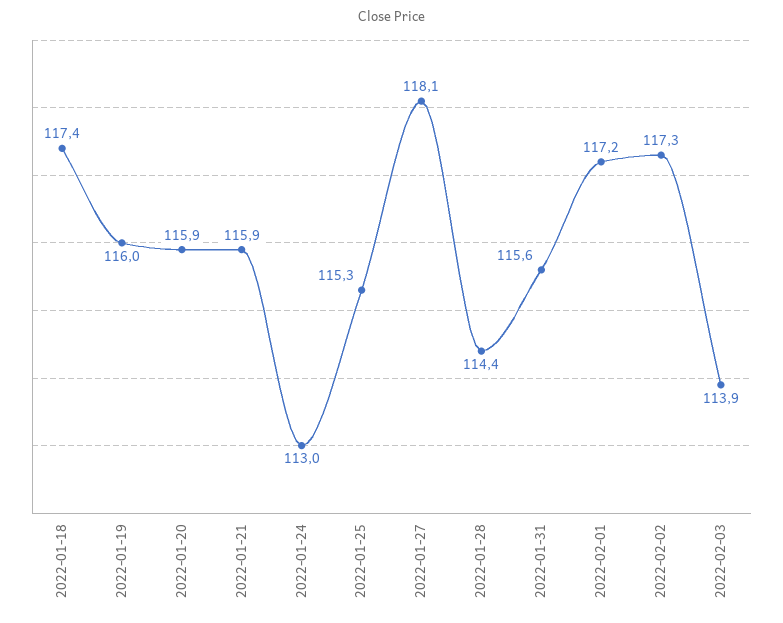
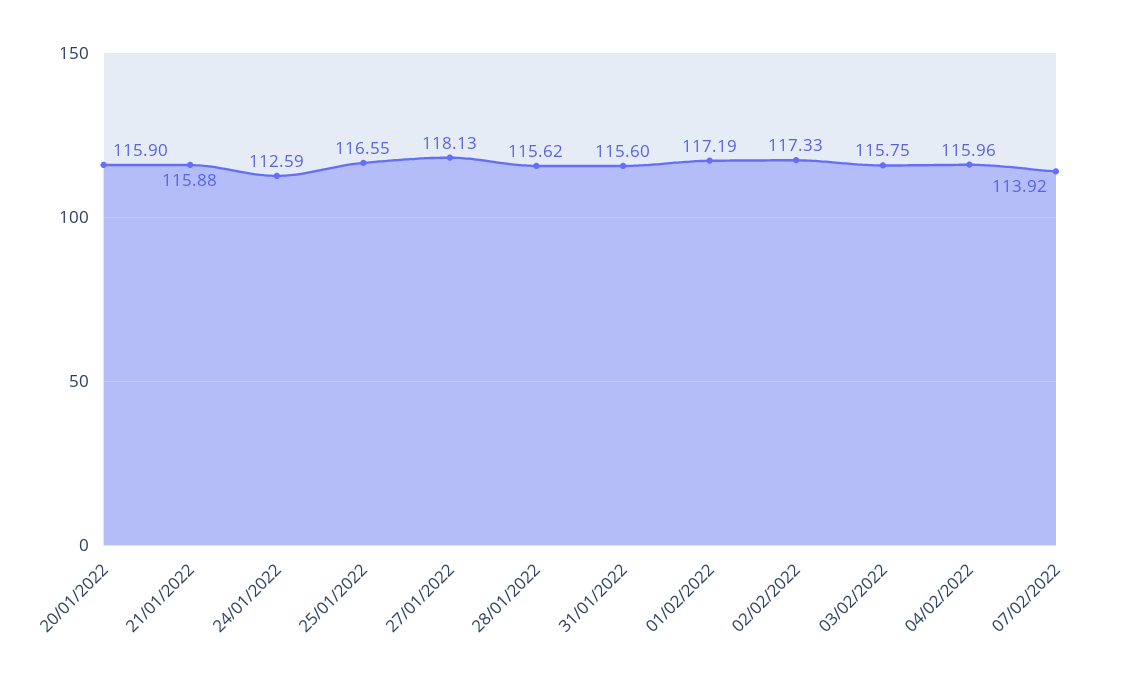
2022-01-18: 117.4 -> none
2022-01-19: 116 -> none
2022-01-24: 113 -> 112.59
2022-01-25: 115.3 -> 116.55
2022-01-28: 114.4 -> 115.62
2022-02-03: 113.9 -> 115.75
04/02/2022: none -> 115.96
07/02/2022: none -> 113.92

